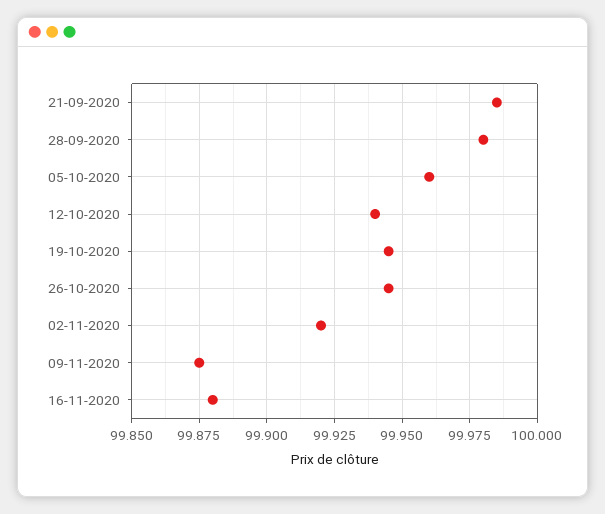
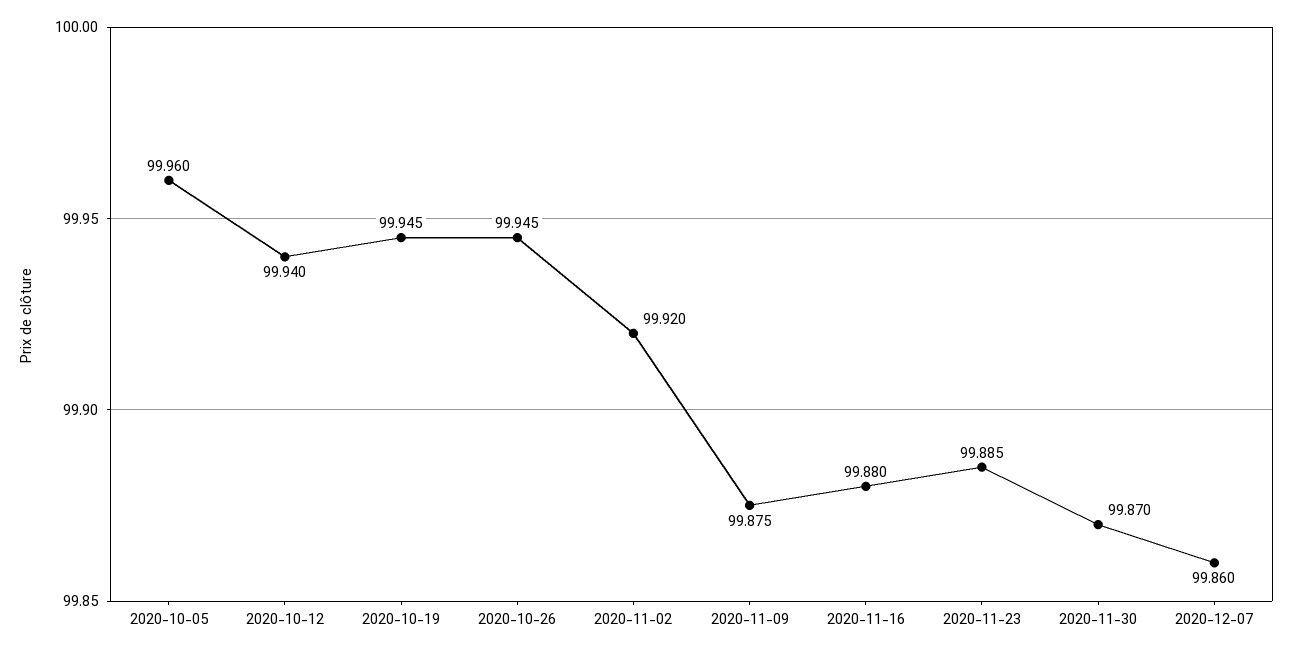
21-09-2020: 99.985 -> none
28-09-2020: 99.98 -> none
2020-11-23: none -> 99.885
2020-11-30: none -> 99.87
2020-12-07: none -> 99.86

